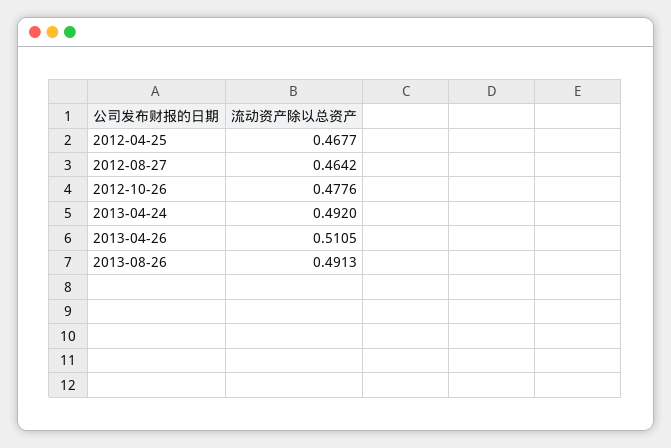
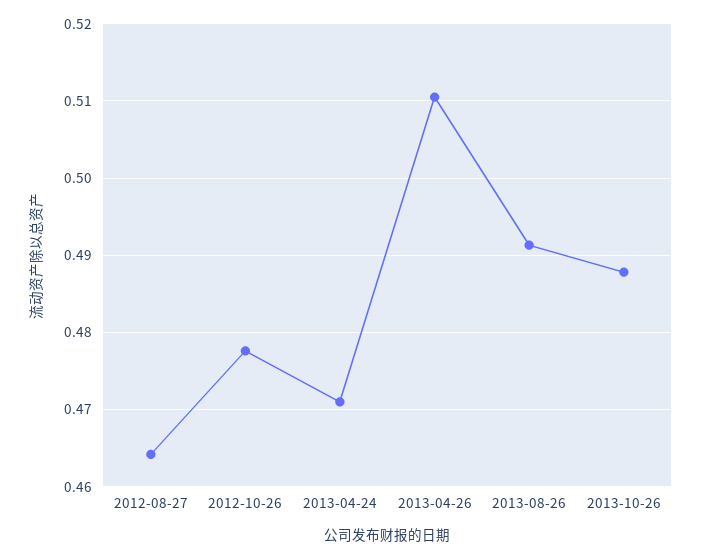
2012-04-25: 0.4677 -> none
2013-04-24: 0.492 -> 0.471
2013-10-26: none -> 0.488

